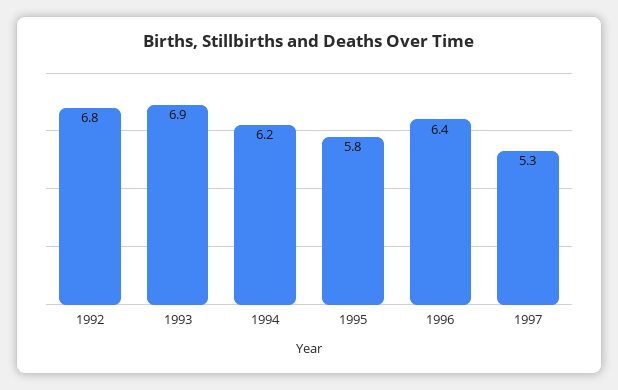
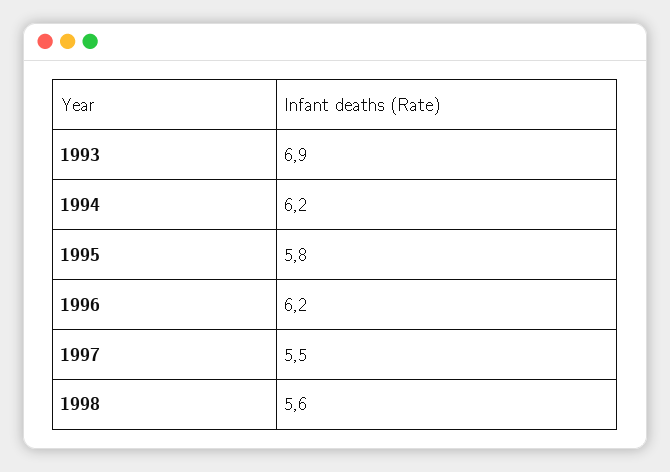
1992: 6.8 -> none
1996: 6.4 -> 6.2
1997: 5.3 -> 5.5
1998: none -> 5.6

